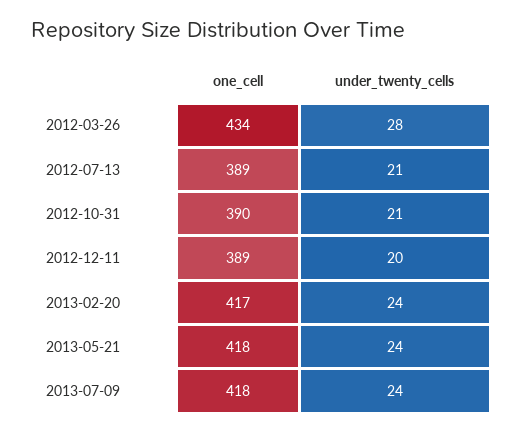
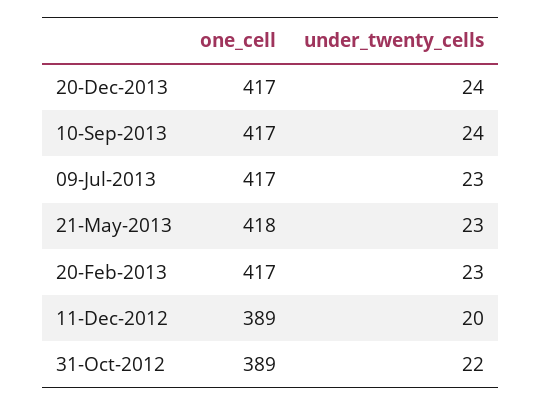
one_cell, 2012-03-26: 434 -> none
under_twenty_cells, 2012-03-26: 28 -> none
one_cell, 2012-07-13: 389 -> none
under_twenty_cells, 2012-07-13: 21 -> none
one_cell, 2012-10-31: 390 -> 389
under_twenty_cells, 2012-10-31: 21 -> 22
under_twenty_cells, 2013-02-20: 24 -> 23
under_twenty_cells, 2013-05-21: 24 -> 23
one_cell, 2013-07-09: 418 -> 417
under_twenty_cells, 2013-07-09: 24 -> 23
one_cell, 20-Dec-2013: none -> 417
under_twenty_cells, 20-Dec-2013: none -> 24
one_cell, 10-Sep-2013: none -> 417
under_twenty_cells, 10-Sep-2013: none -> 24

